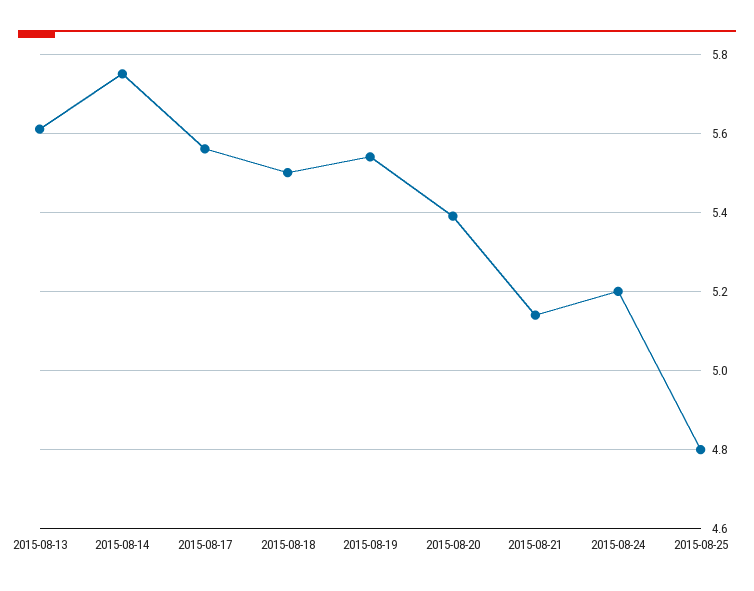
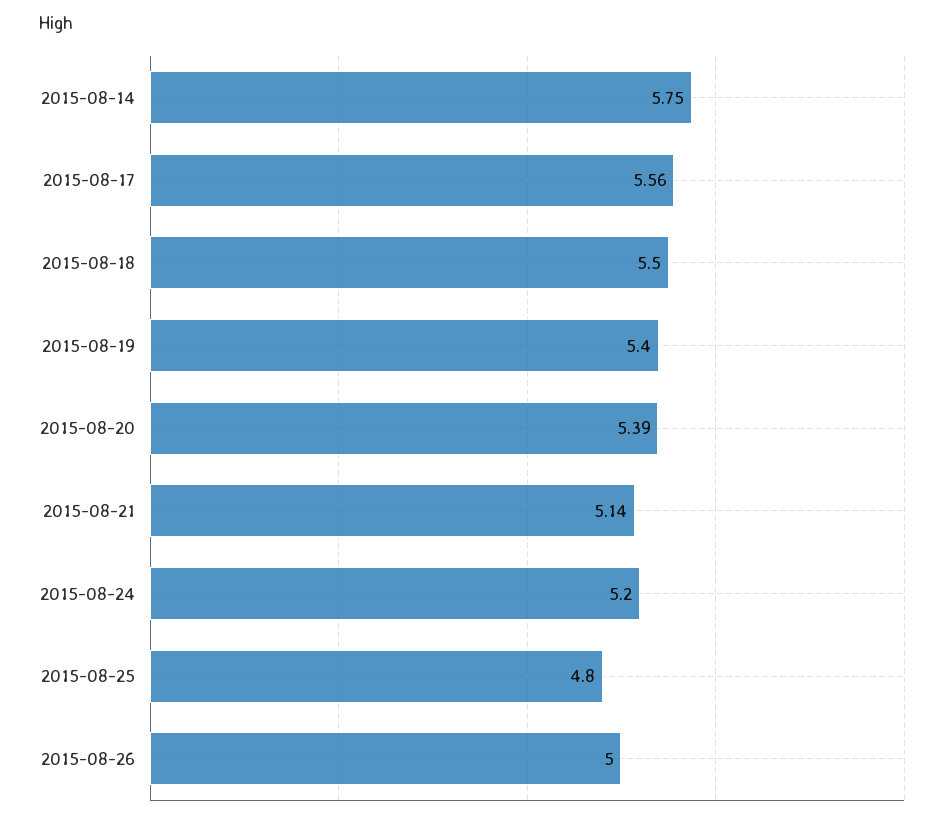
2015-08-13: 5.6 -> none
2015-08-19: 5.55 -> 5.4
2015-08-26: none -> 5

